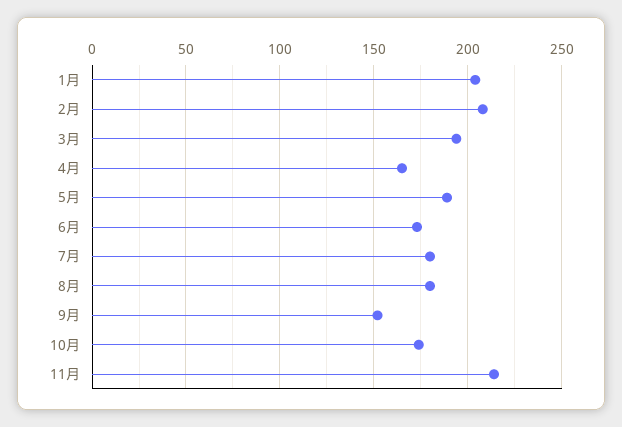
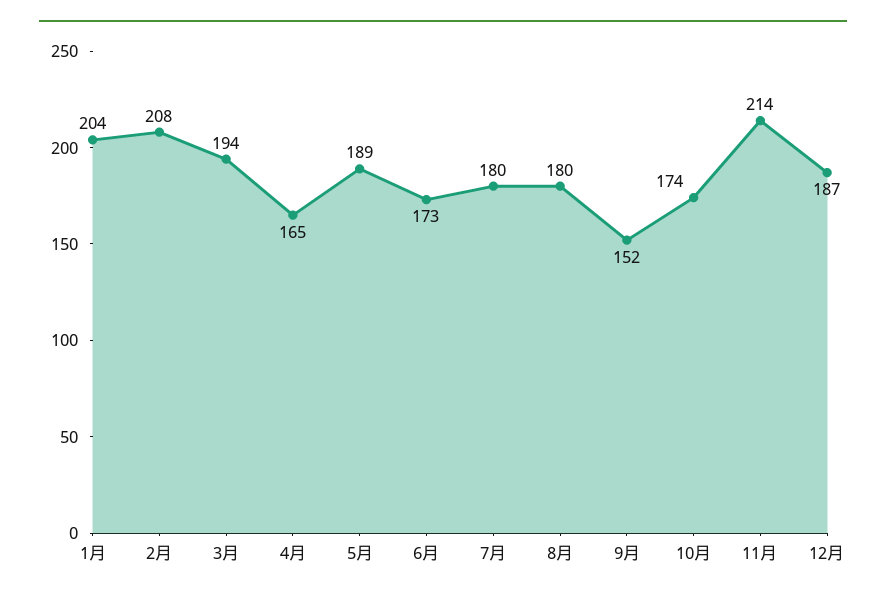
12月: none -> 187

